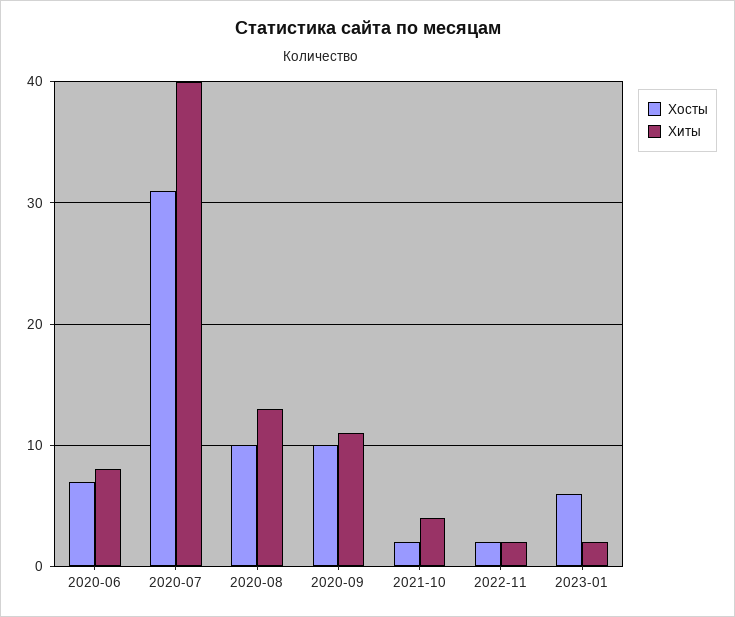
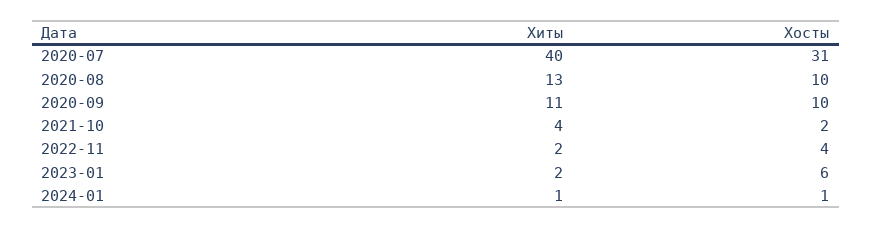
Хосты, 2020-06: 7 -> none
Хиты, 2020-06: 8 -> none
Хосты, 2022-11: 2 -> 4
Хиты, 2024-01: none -> 1
Хосты, 2024-01: none -> 1

